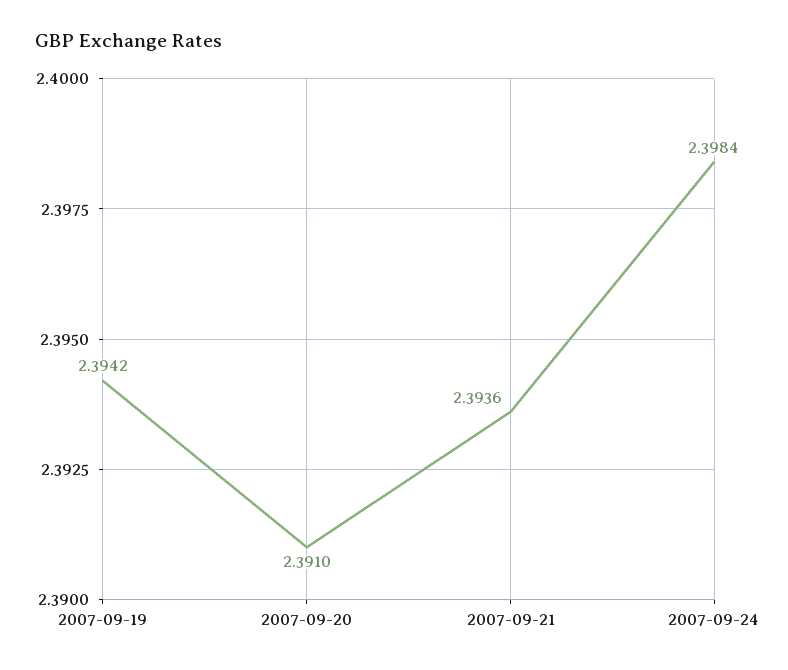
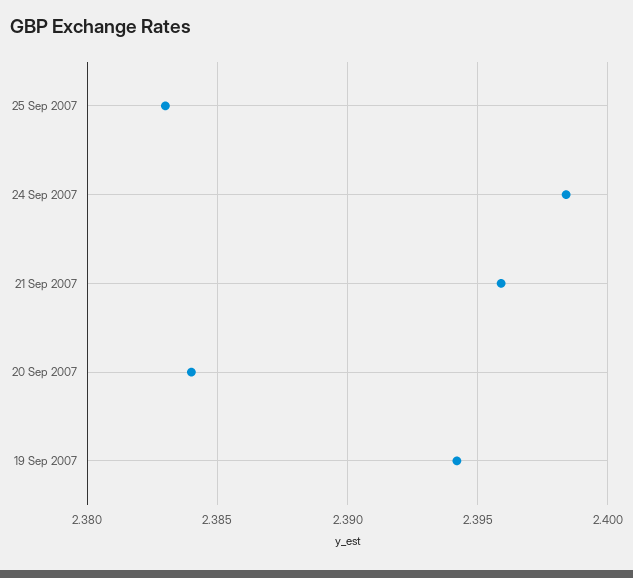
2007-09-20: 2.391 -> 2.384
2007-09-21: 2.3936 -> 2.396
25 Sep 2007: none -> 2.383

